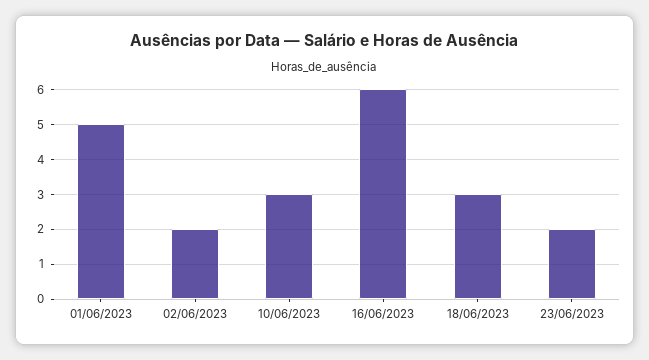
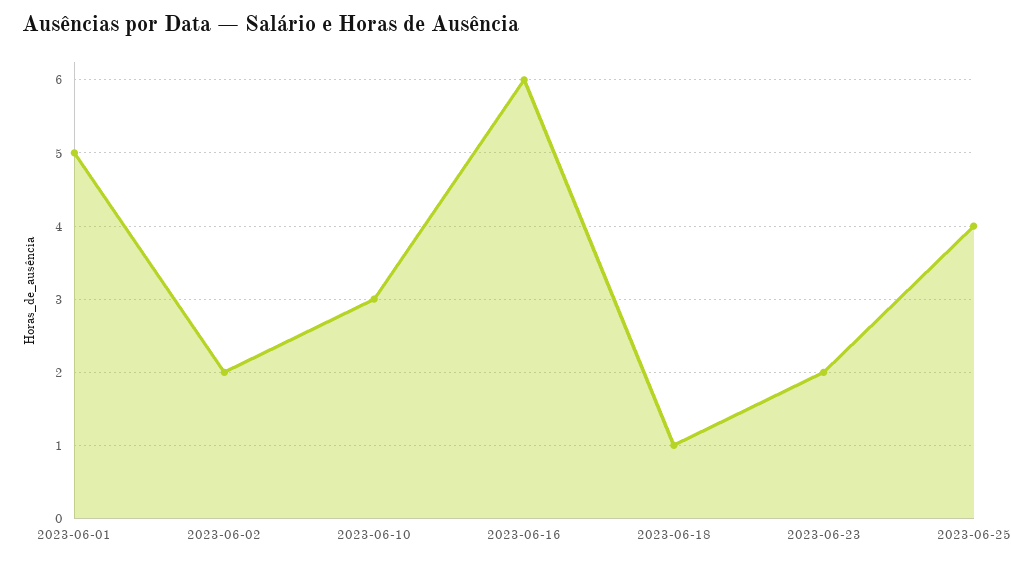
18/06/2023: 3 -> 1
2023-06-25: none -> 4

